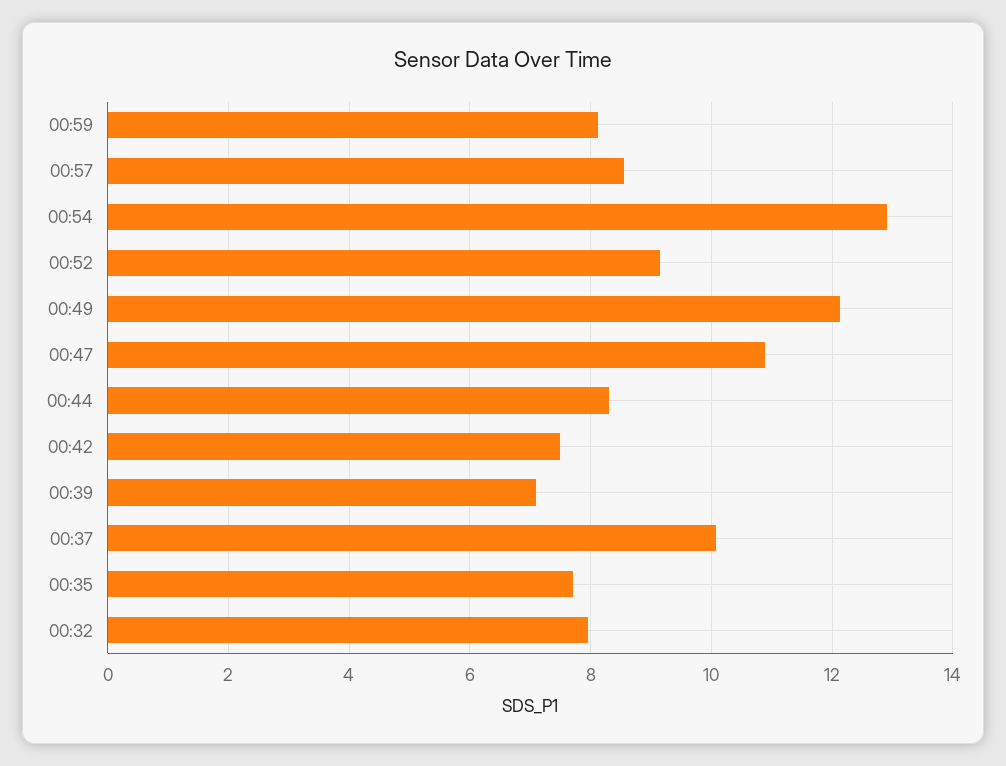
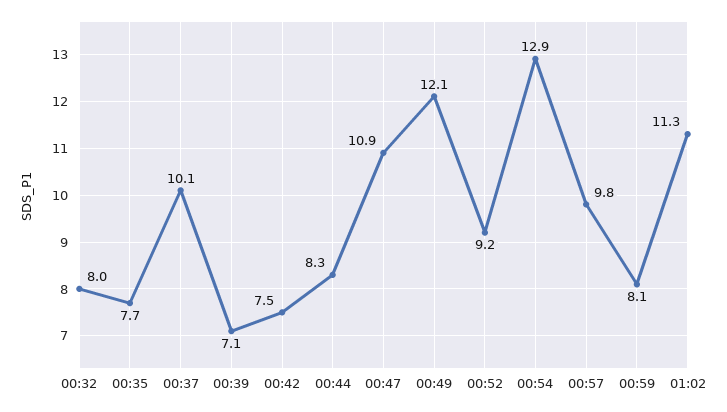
00:57: 8.6 -> 9.8
01:02: none -> 11.3

